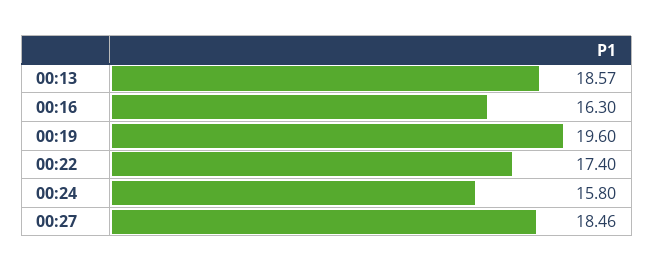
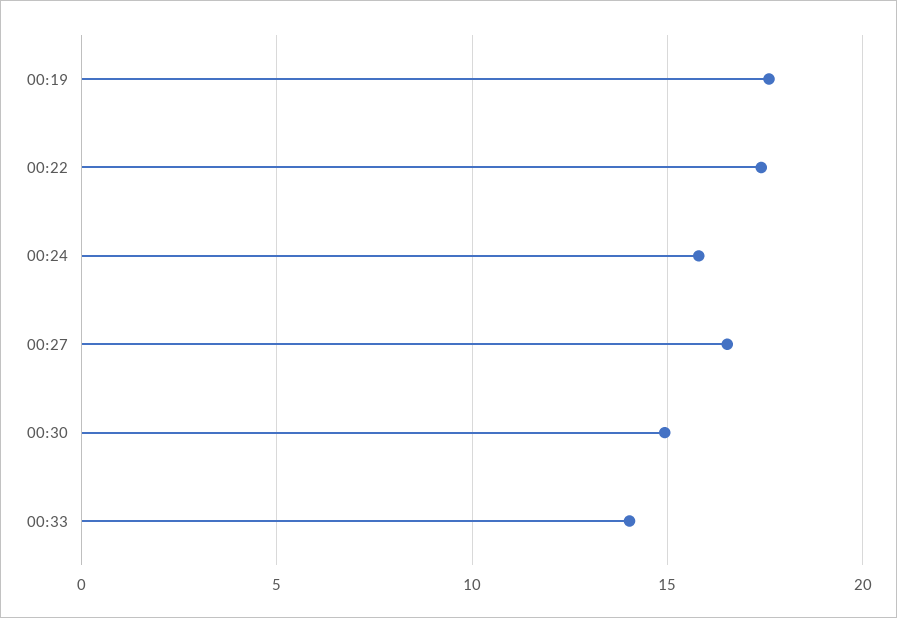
00:13: 18.57 -> none
00:16: 16.3 -> none
00:19: 19.6 -> 17.5
00:27: 18.46 -> 16.5
00:30: none -> 15
00:33: none -> 14

